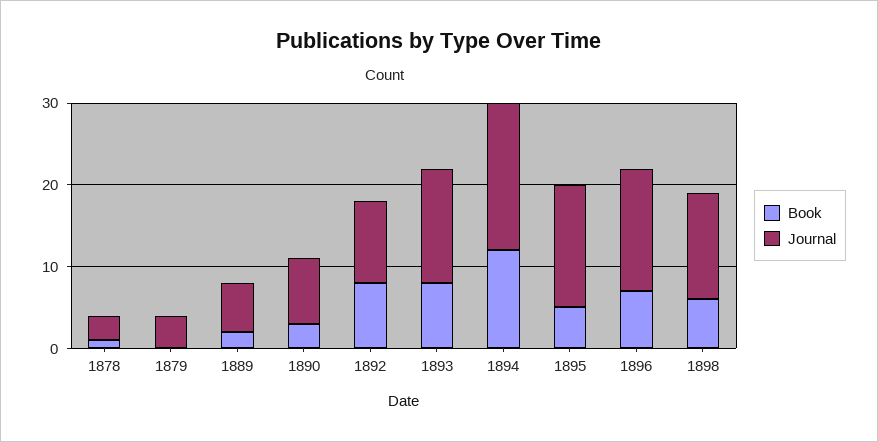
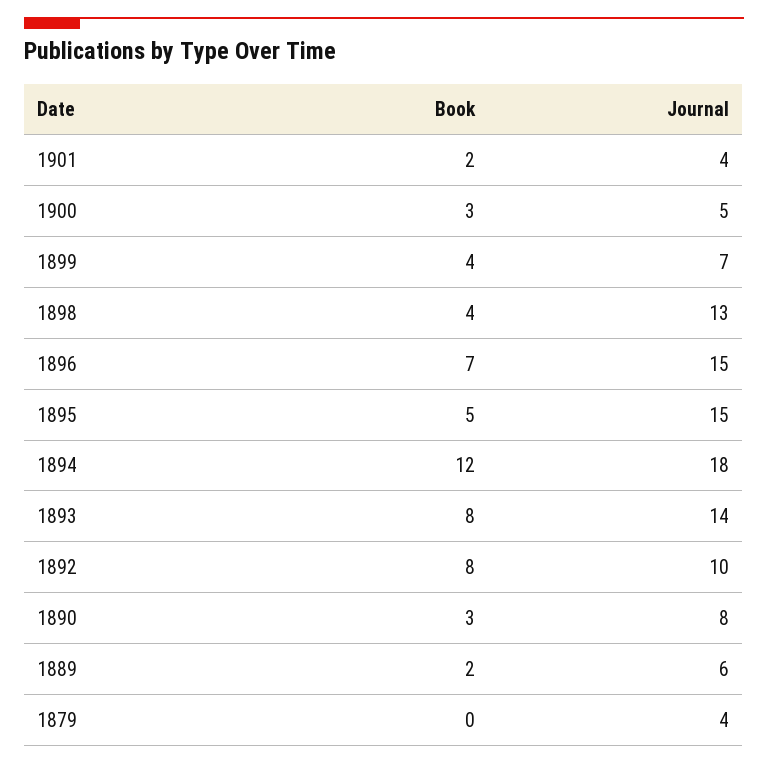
Book, 1878: 1 -> none
Journal, 1878: 3 -> none
Book, 1898: 6 -> 4
Book, 1901: none -> 2
Journal, 1901: none -> 4
Book, 1900: none -> 3
Journal, 1900: none -> 5
Book, 1899: none -> 4
Journal, 1899: none -> 7

